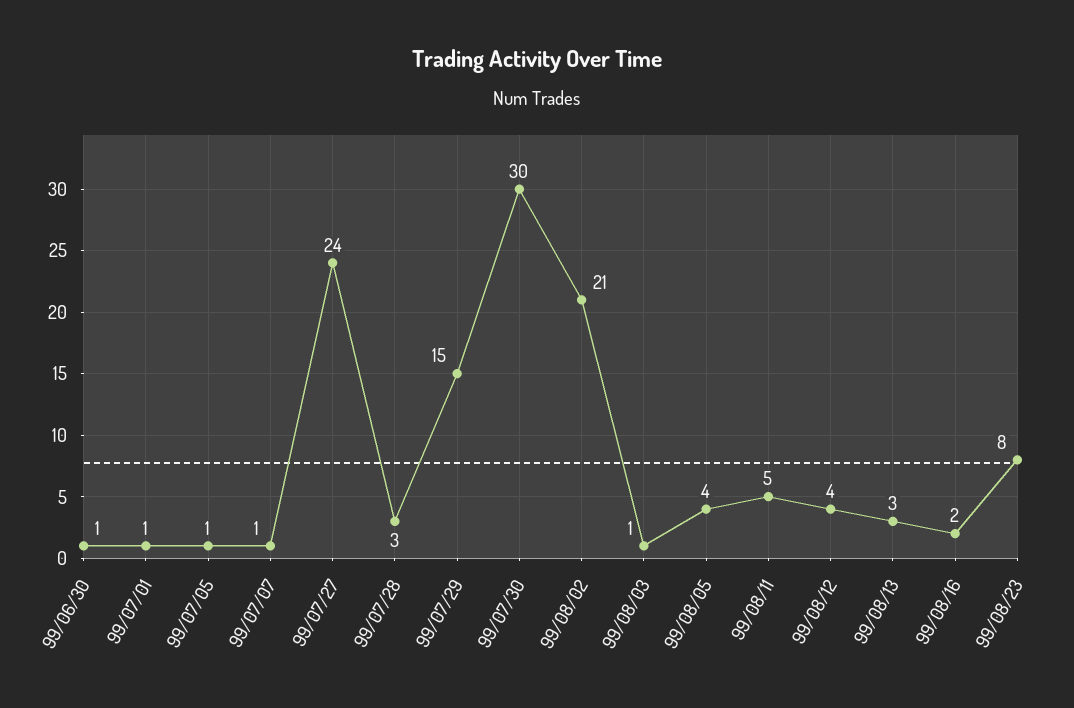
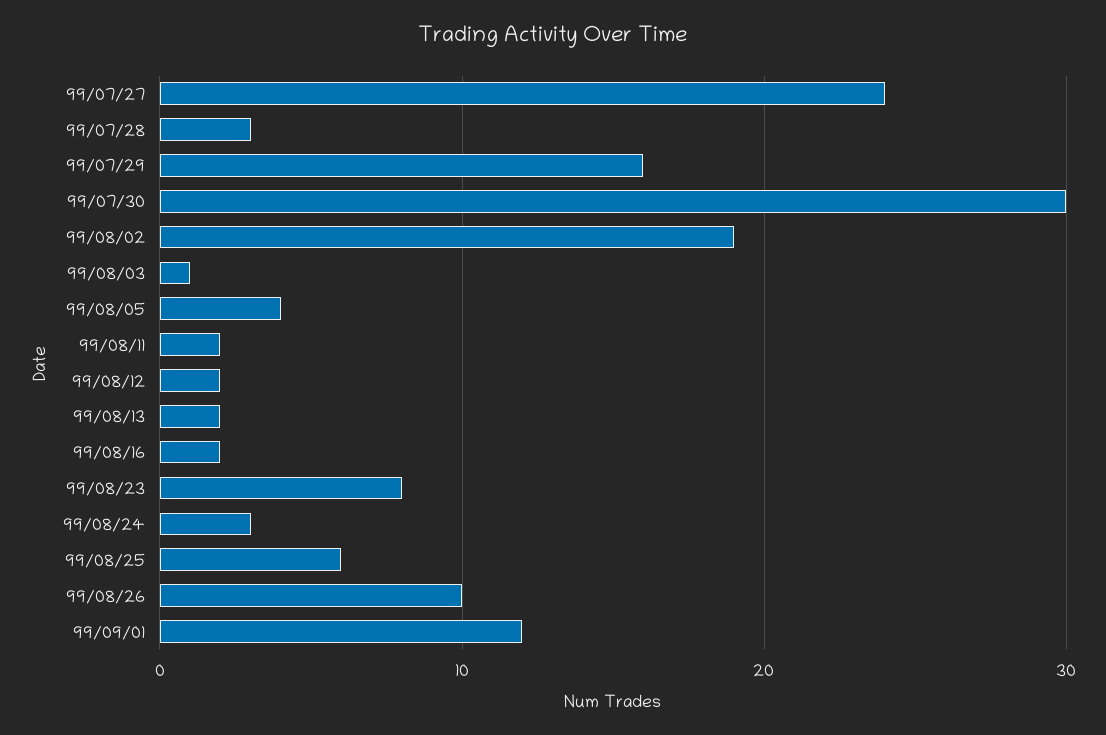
99/06/30: 1 -> none
99/07/01: 1 -> none
99/07/05: 1 -> none
99/07/07: 1 -> none
99/07/29: 15 -> 16
99/08/02: 21 -> 19
99/08/11: 5 -> 2
99/08/12: 4 -> 2
99/08/13: 3 -> 2
99/08/24: none -> 3
99/08/25: none -> 6
99/08/26: none -> 10
99/09/01: none -> 12

